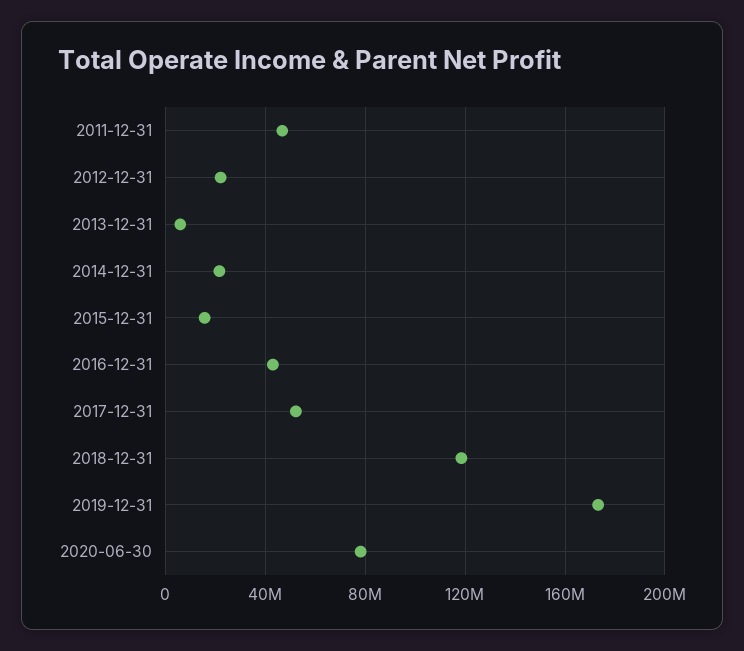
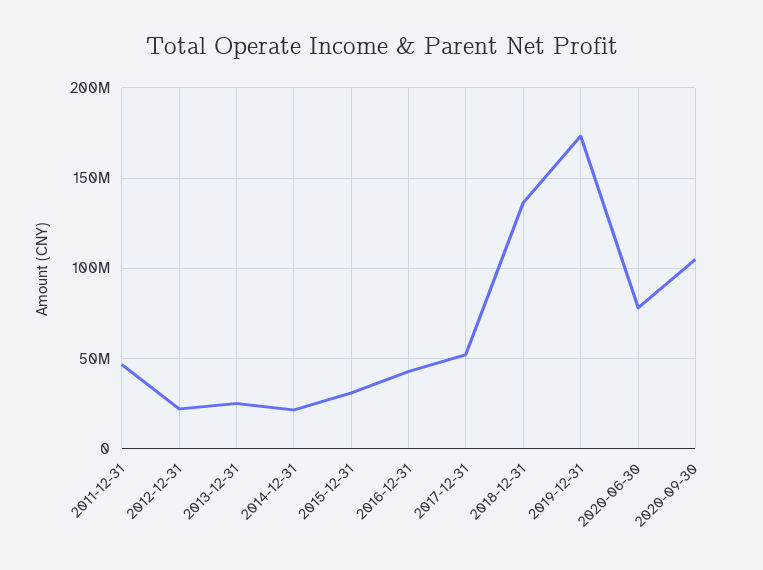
2013-12-31: 5000000 -> 25000000
2015-12-31: 15000000 -> 30000000
2018-12-31: 120000000 -> 135000000
2020-09-30: none -> 105000000

